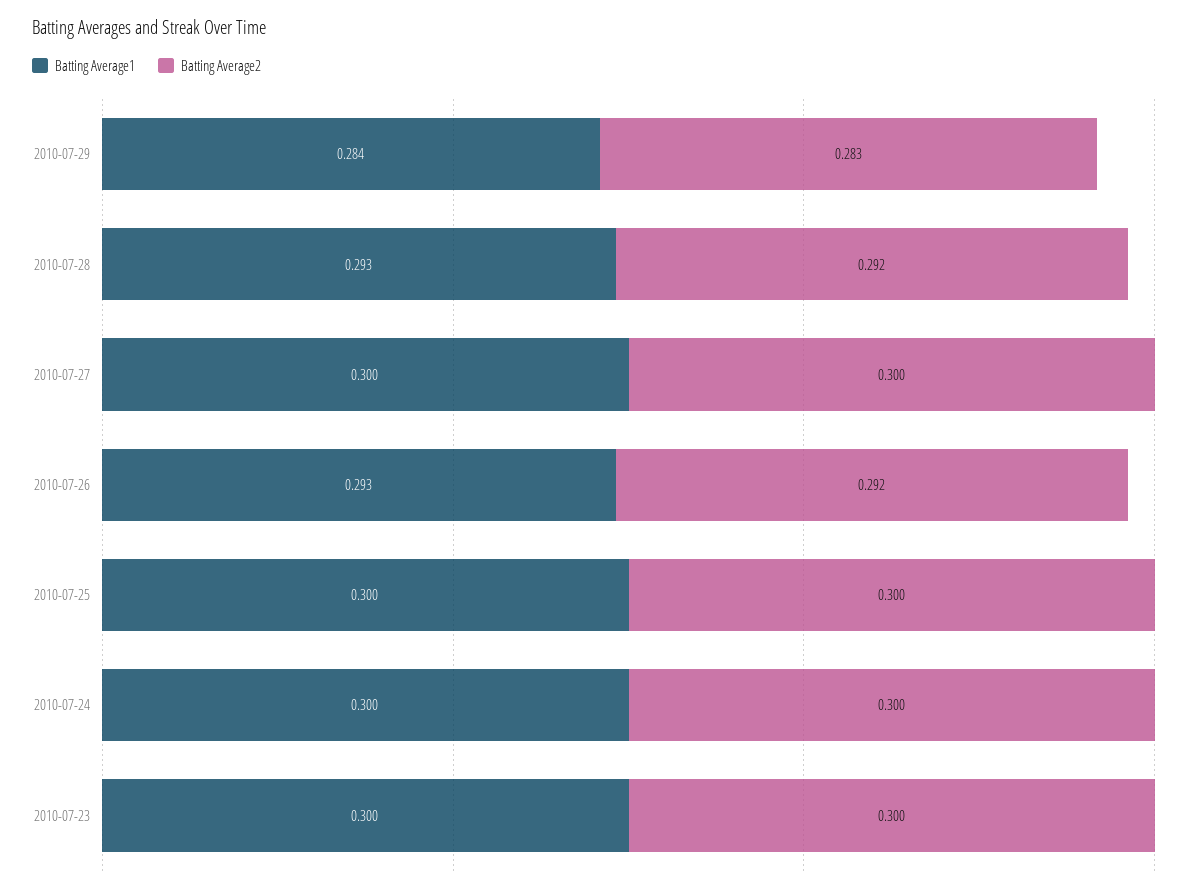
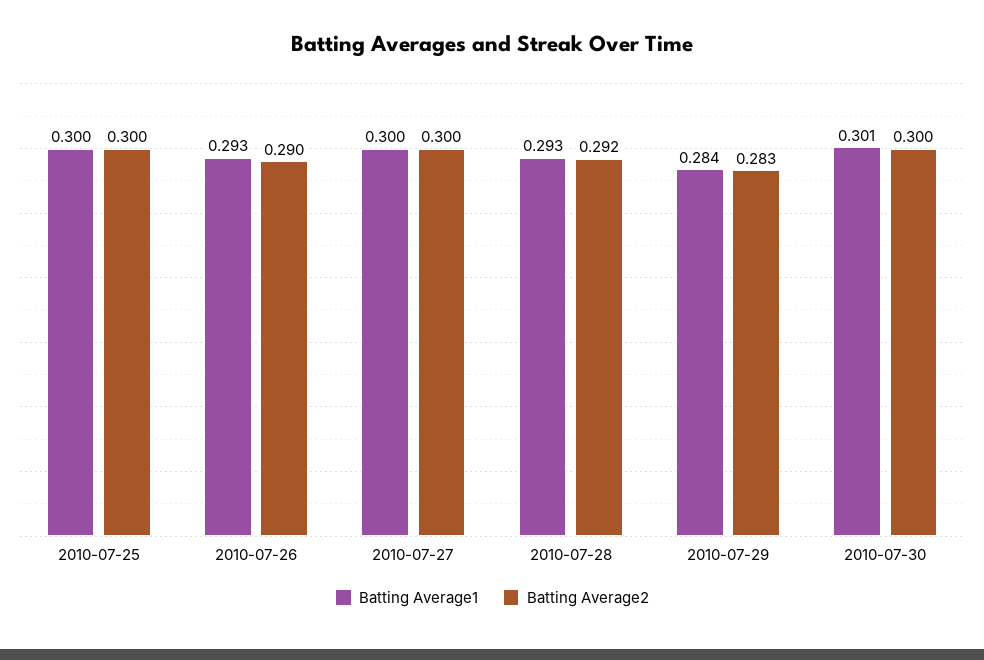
Batting Average2, 2010-07-26: 0.292 -> 0.29
Batting Average1, 2010-07-24: 0.3 -> none
Batting Average2, 2010-07-24: 0.3 -> none
Batting Average1, 2010-07-23: 0.3 -> none
Batting Average2, 2010-07-23: 0.3 -> none
Batting Average1, 2010-07-30: none -> 0.301
Batting Average2, 2010-07-30: none -> 0.3

